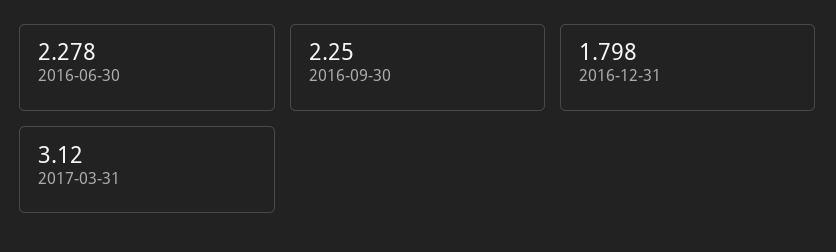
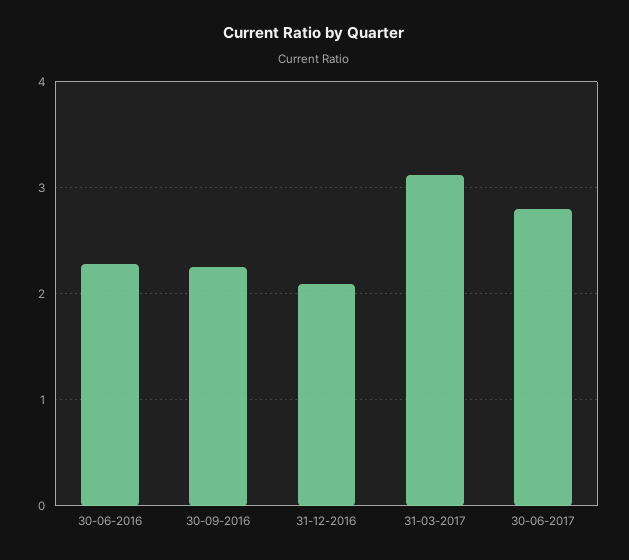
2016-12-31: 1.798 -> 2.1
30-06-2017: none -> 2.8

